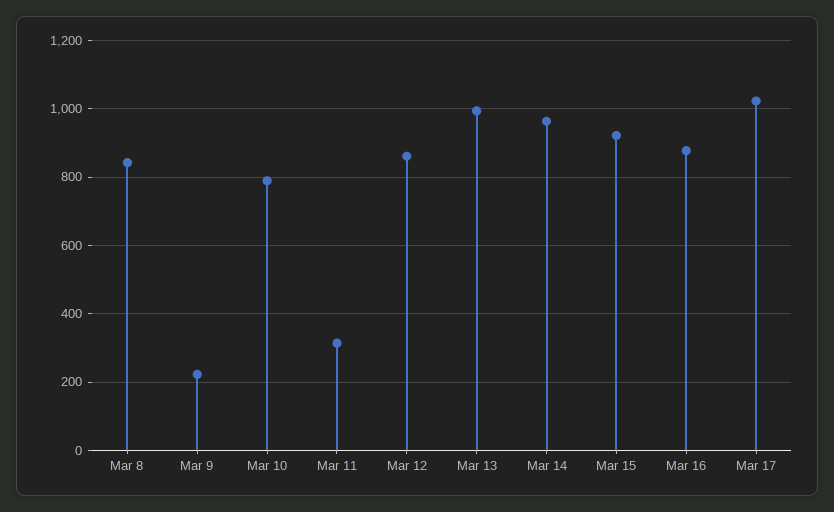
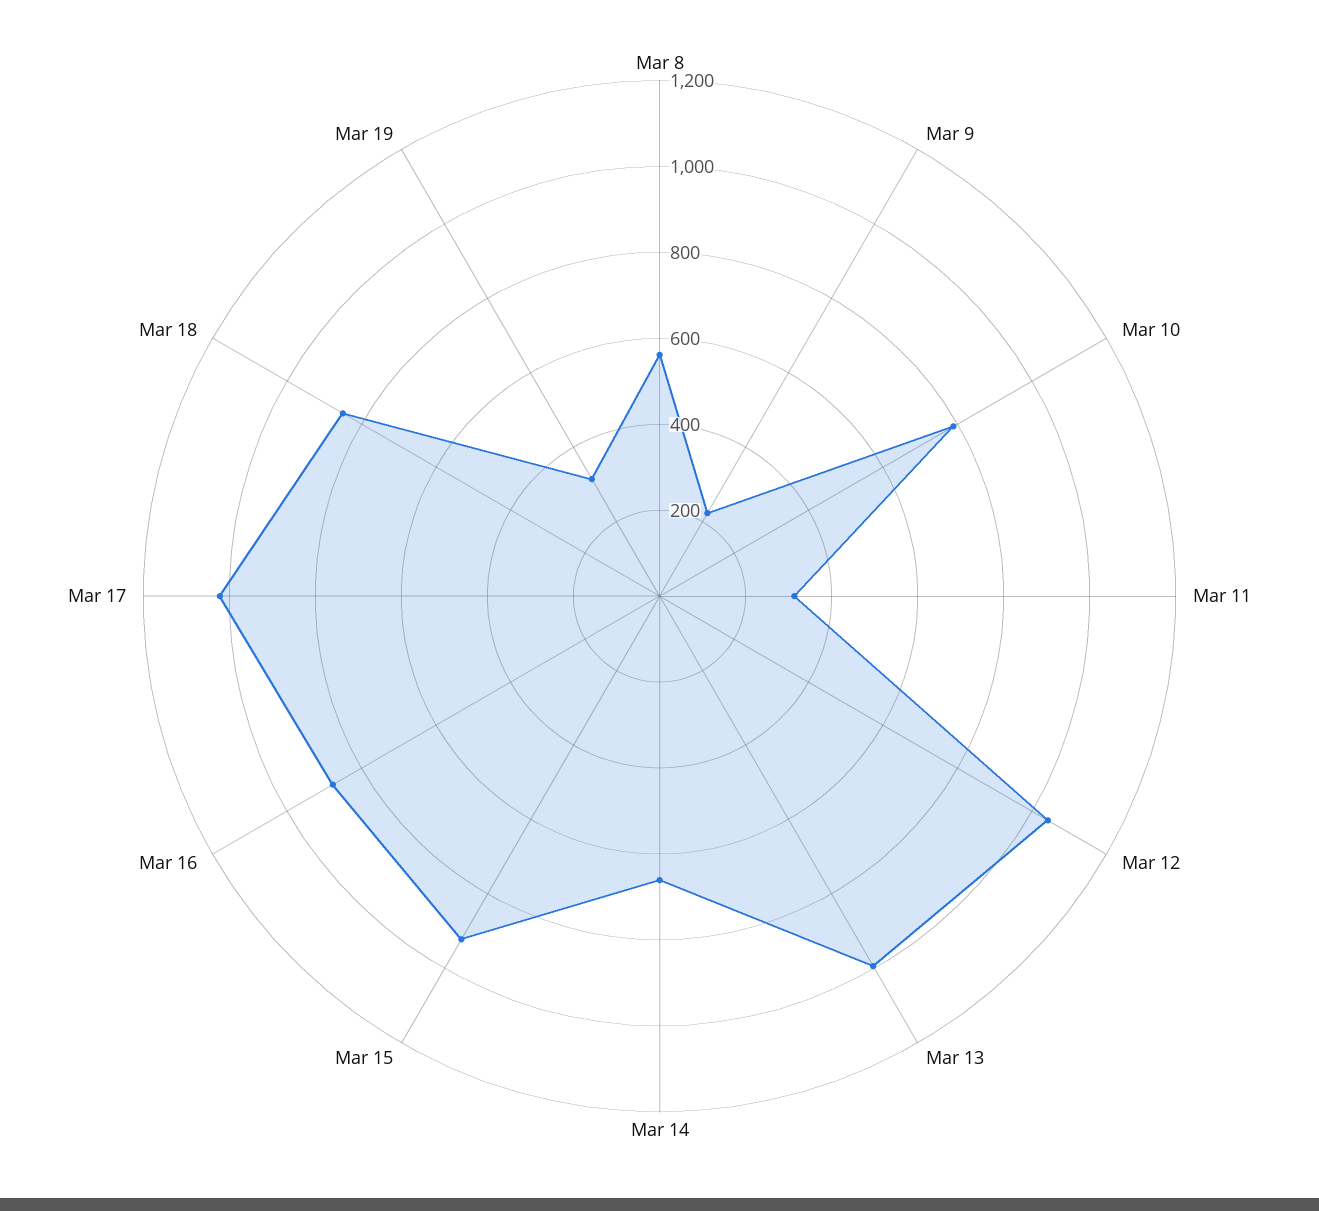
Mar 8: 840 -> 550
Mar 12: 860 -> 1050
Mar 14: 960 -> 650
Mar 18: none -> 850
Mar 19: none -> 300

